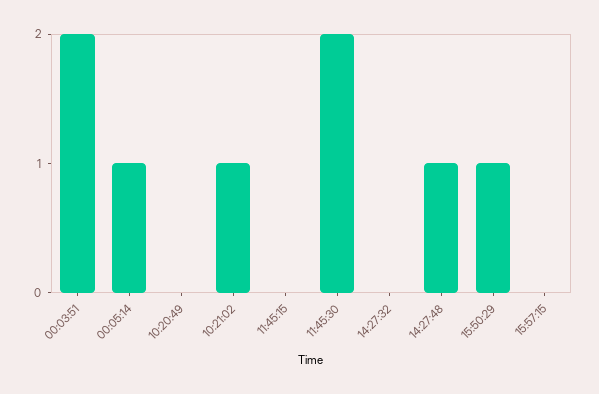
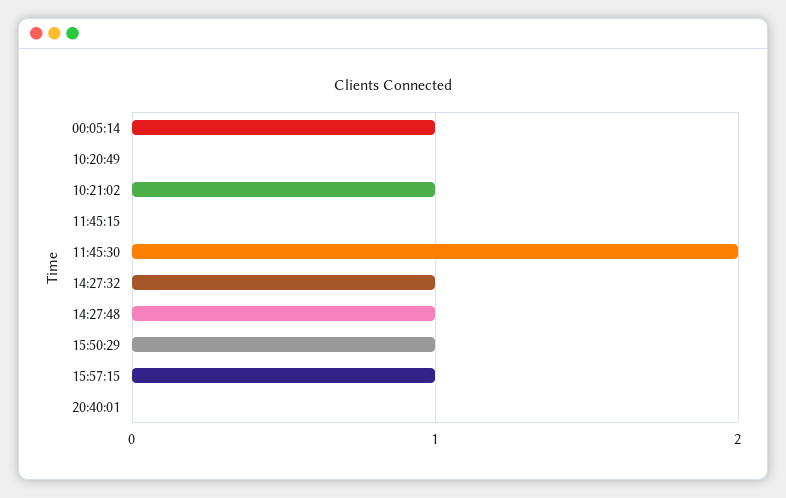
00:03:51: 2 -> none
14:27:32: 0 -> 1
15:57:15: 0 -> 1
20:40:01: none -> 0

